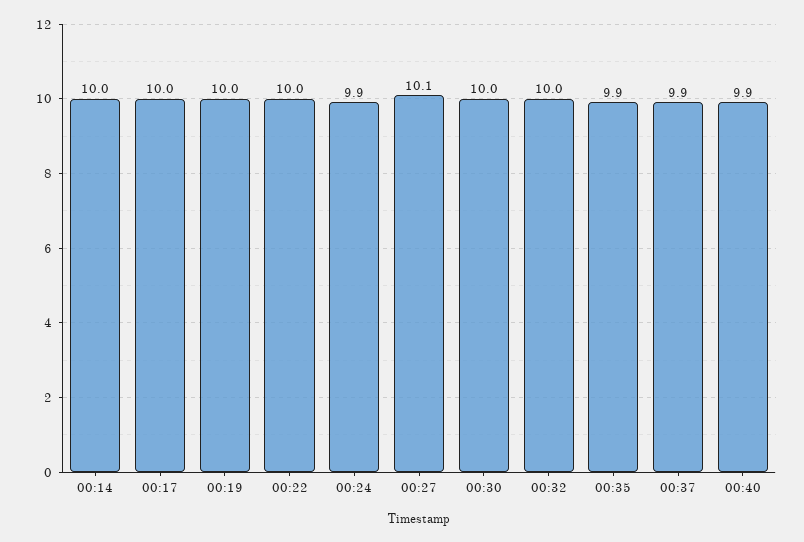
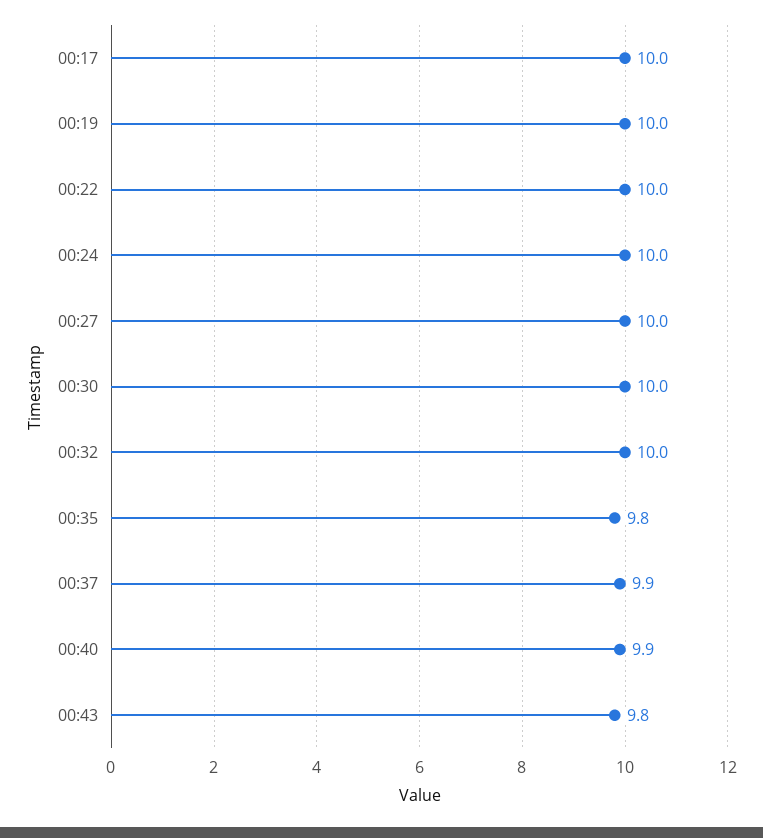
00:14: 10 -> none
00:24: 9.9 -> 10
00:27: 10.1 -> 10
00:35: 9.9 -> 9.8
00:43: none -> 9.8

